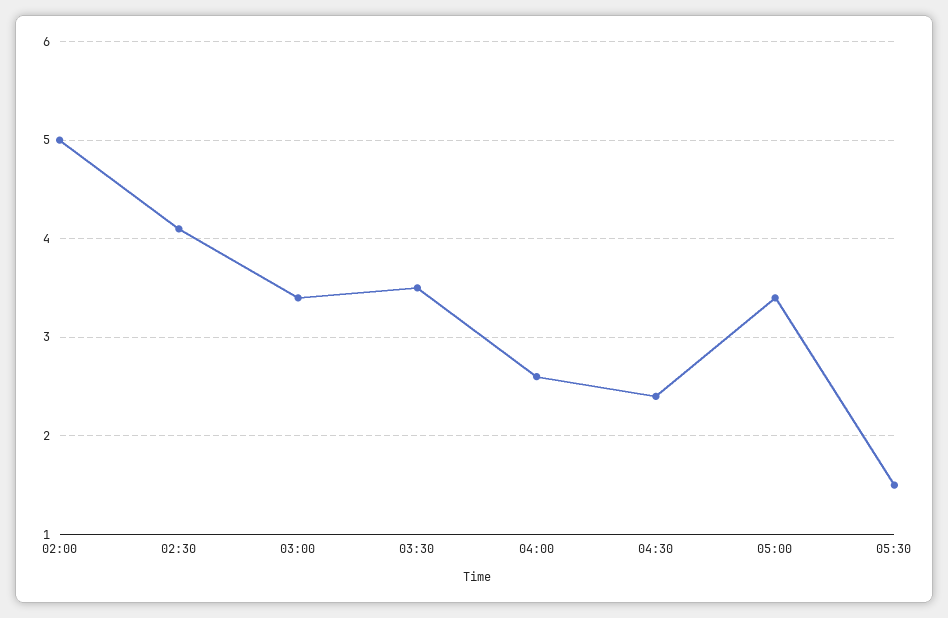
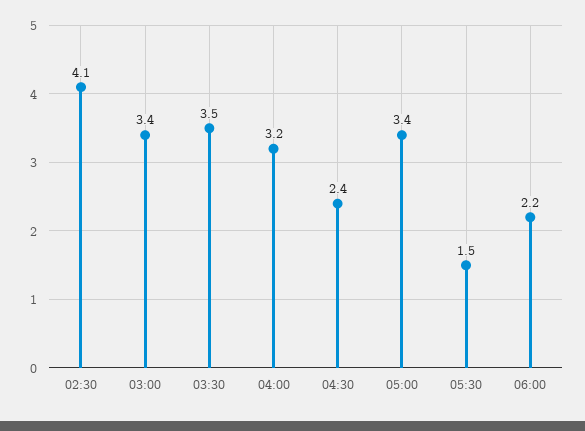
02:00: 5 -> none
04:00: 2.6 -> 3.2
06:00: none -> 2.2

